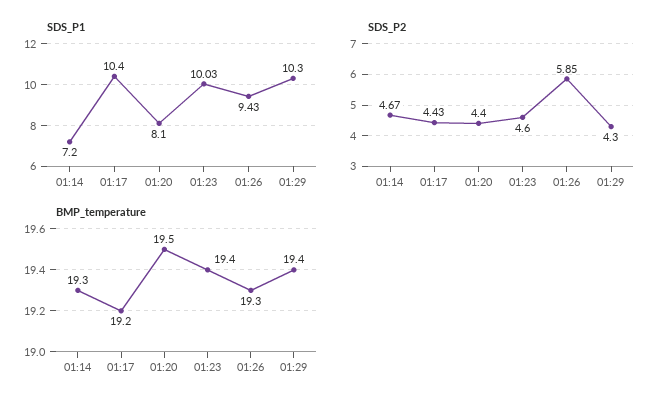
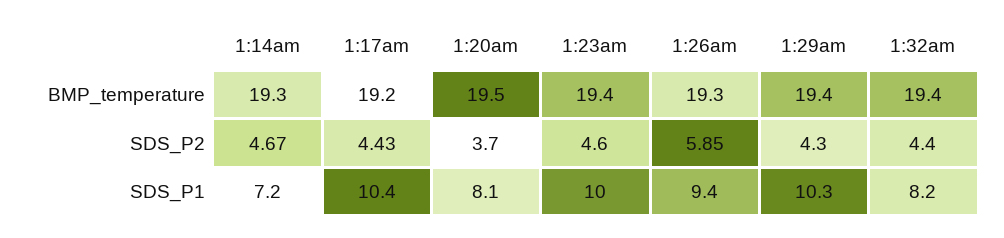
SDS_P2, 01:20: 4.4 -> 3.7
BMP_temperature, 1:32am: none -> 19.4
SDS_P2, 1:32am: none -> 4.4
SDS_P1, 1:32am: none -> 8.2

